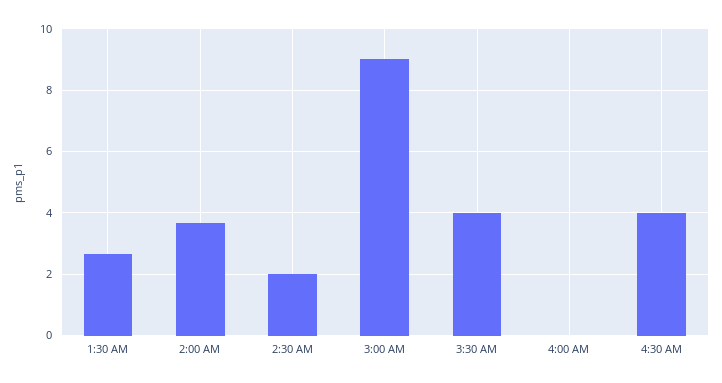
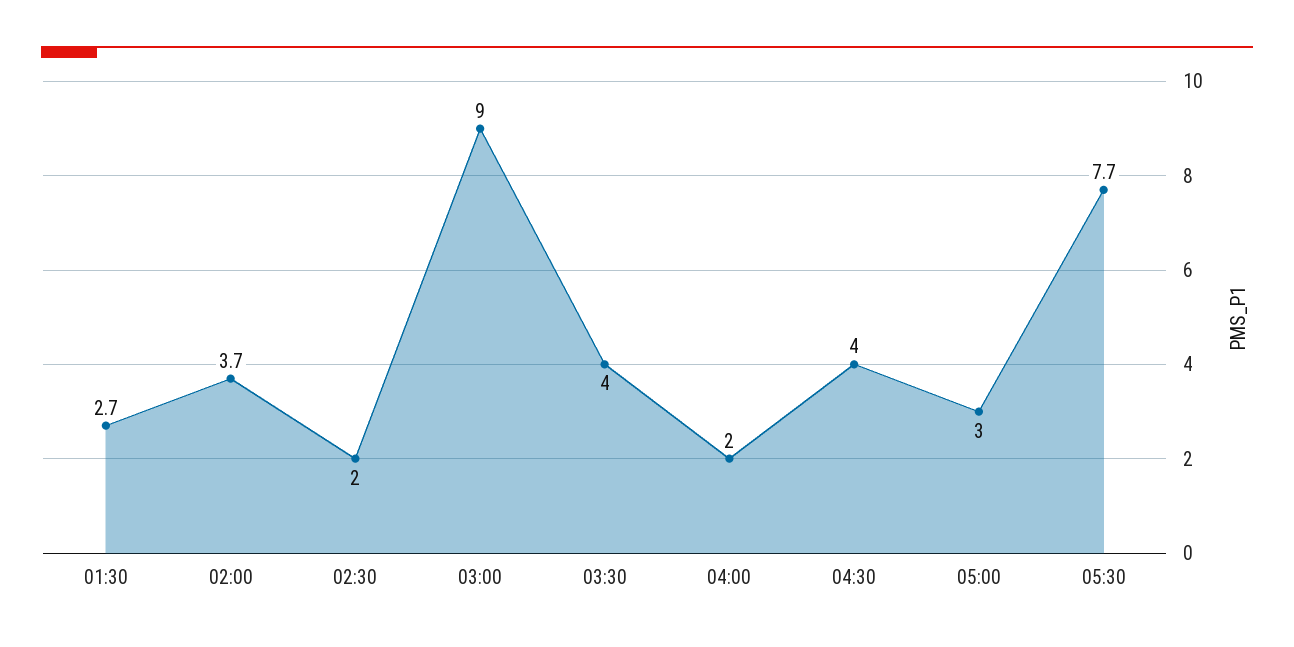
4:00 AM: 0 -> 2
05:00: none -> 3
05:30: none -> 7.7

